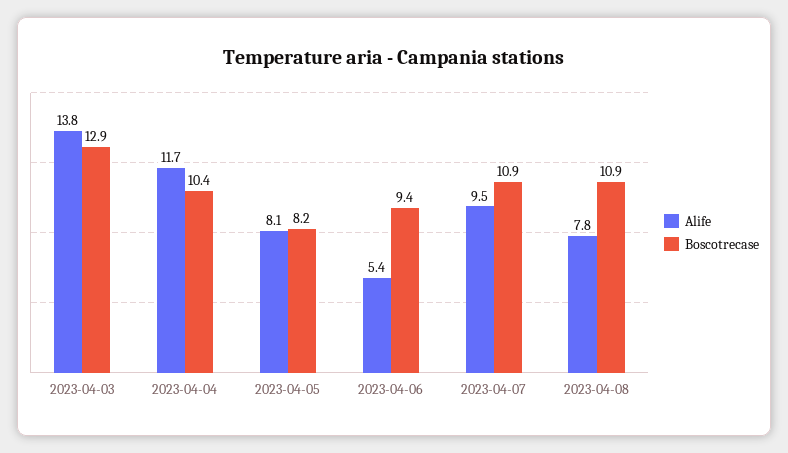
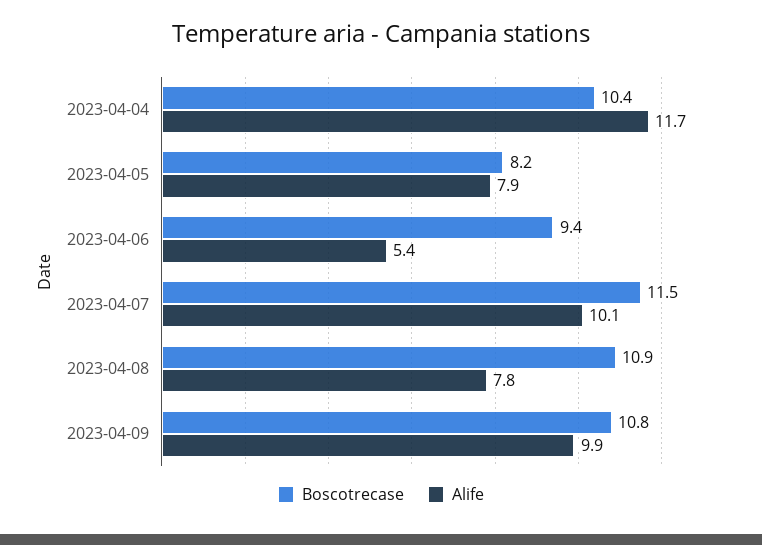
Alife, 2023-04-03: 13.8 -> none
Boscotrecase, 2023-04-03: 12.9 -> none
Alife, 2023-04-05: 8.1 -> 7.9
Alife, 2023-04-07: 9.5 -> 10.1
Boscotrecase, 2023-04-07: 10.9 -> 11.5
Boscotrecase, 2023-04-09: none -> 10.8
Alife, 2023-04-09: none -> 9.9

